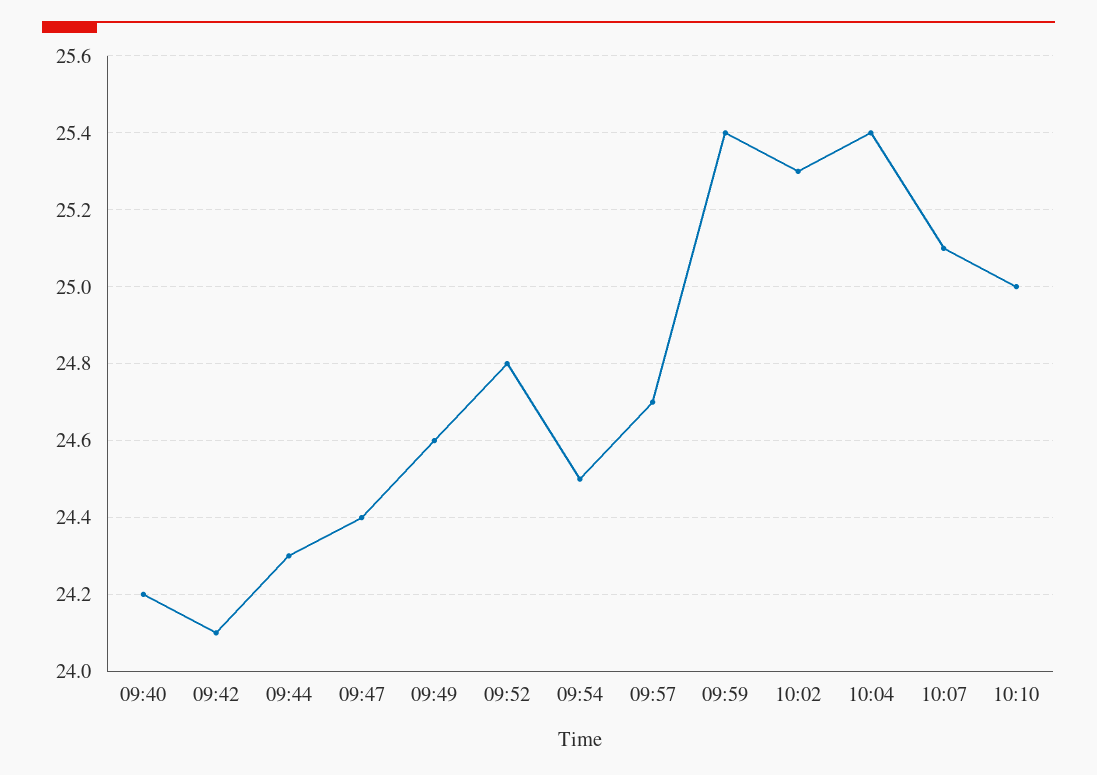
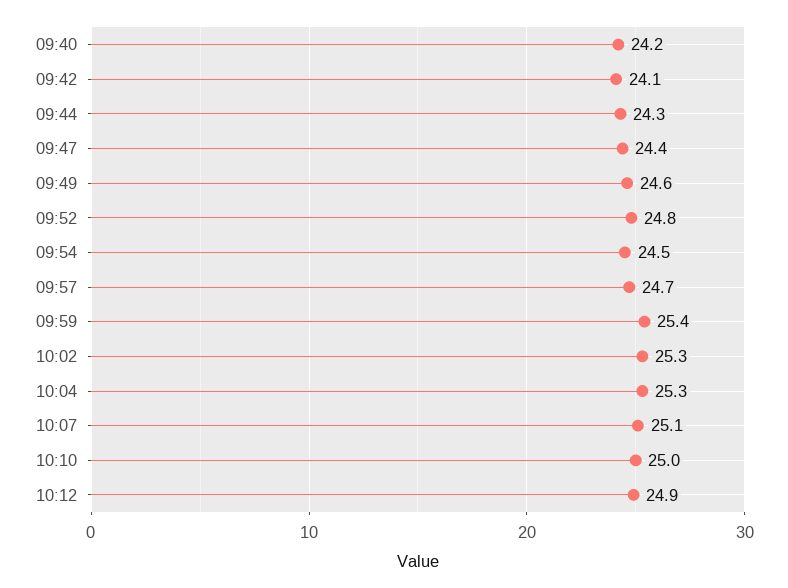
10:04: 25.4 -> 25.3
10:12: none -> 24.9

